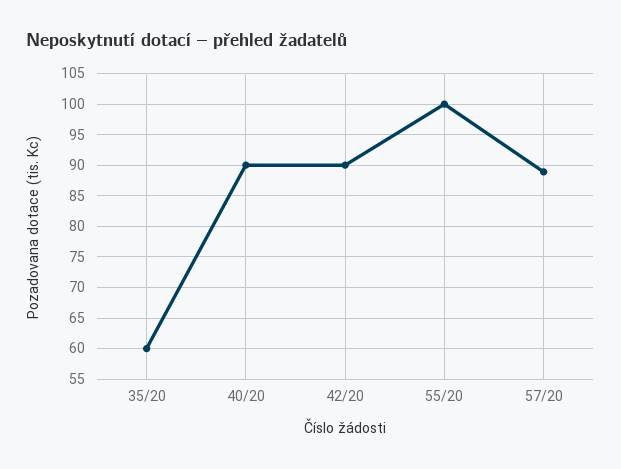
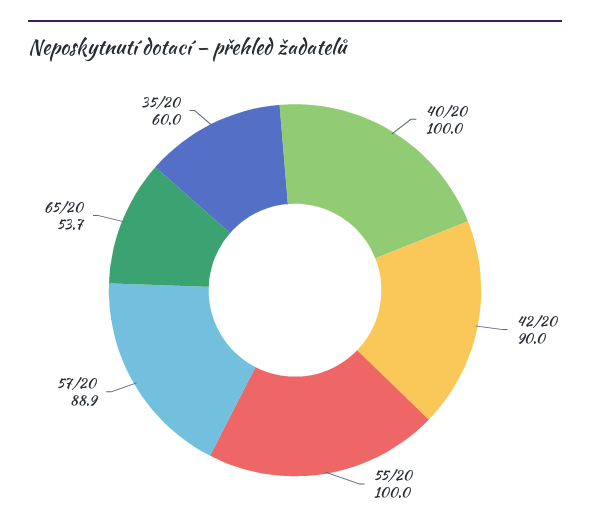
40/20: 90 -> 100
65/20: none -> 53.7

